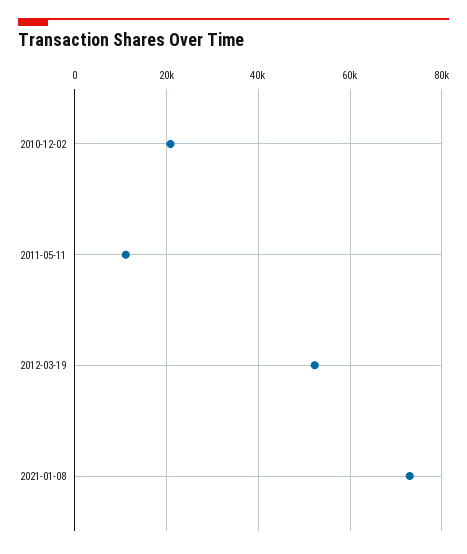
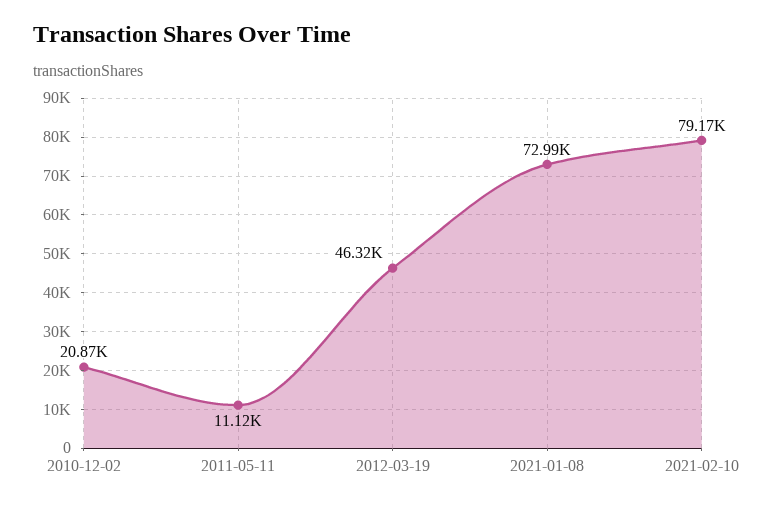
2012-03-19: 52000 -> 46320
2021-02-10: none -> 79170

